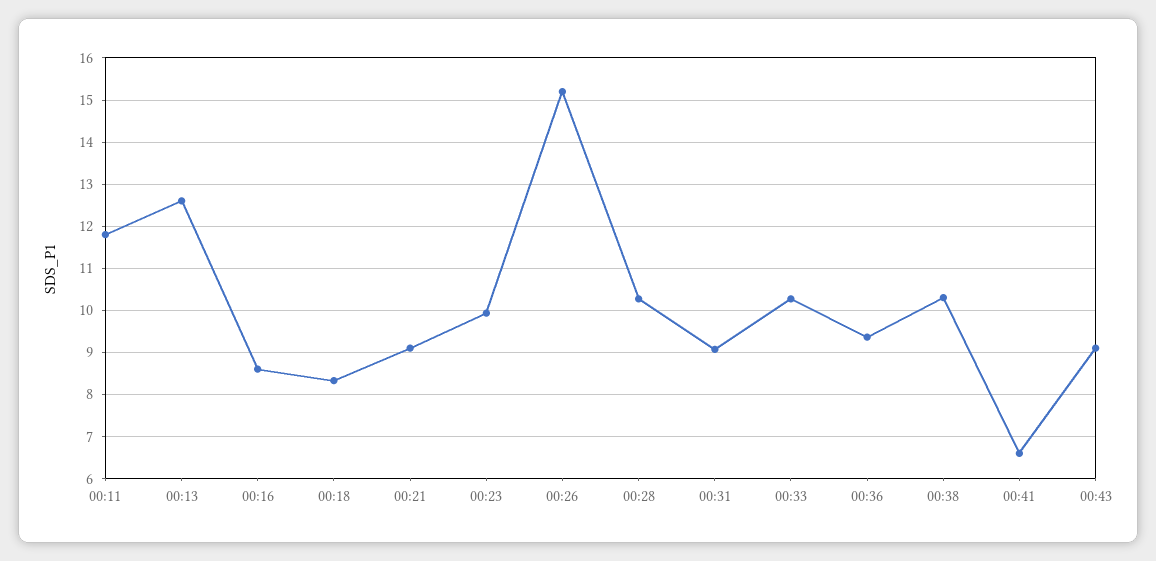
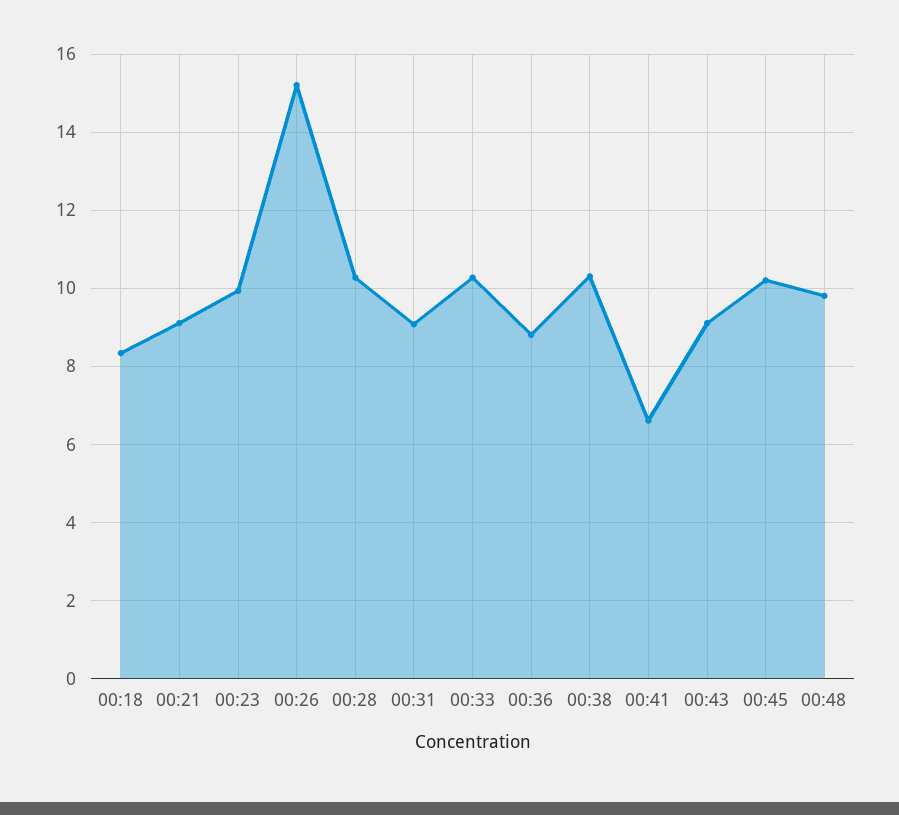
00:11: 11.8 -> none
00:13: 12.6 -> none
00:16: 8.6 -> none
00:36: 9.4 -> 8.8
00:45: none -> 10.2
00:48: none -> 9.8

